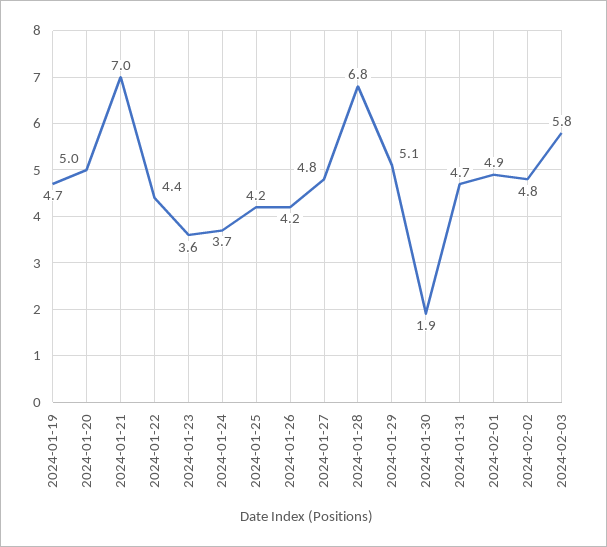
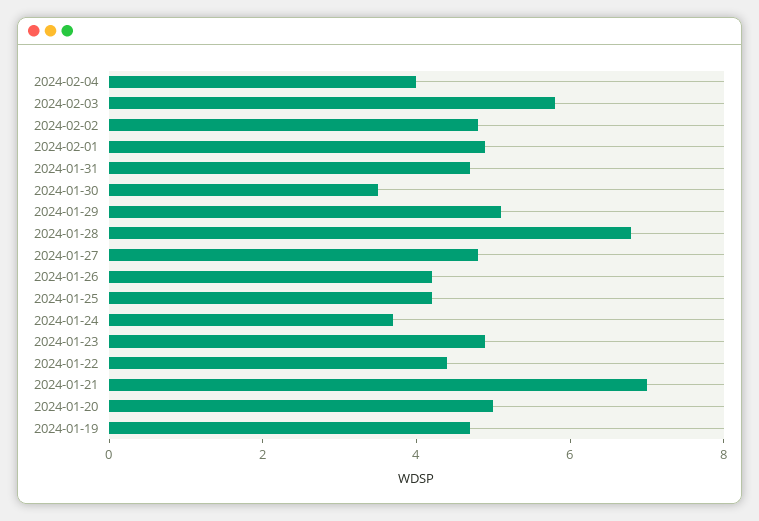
2024-01-23: 3.6 -> 5
2024-01-30: 1.9 -> 3.5
2024-02-04: none -> 4

